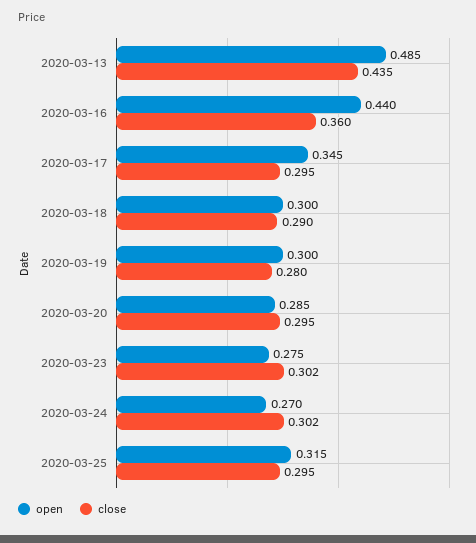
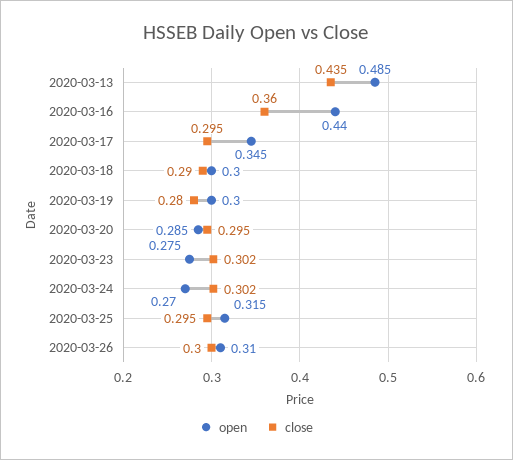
open, 2020-03-26: none -> 0.31
close, 2020-03-26: none -> 0.3

